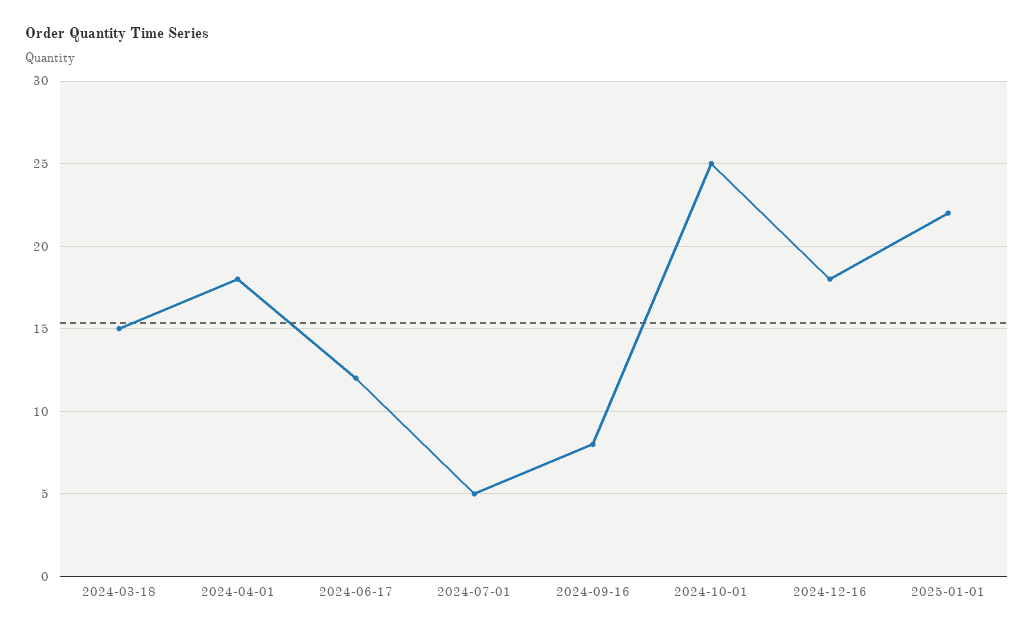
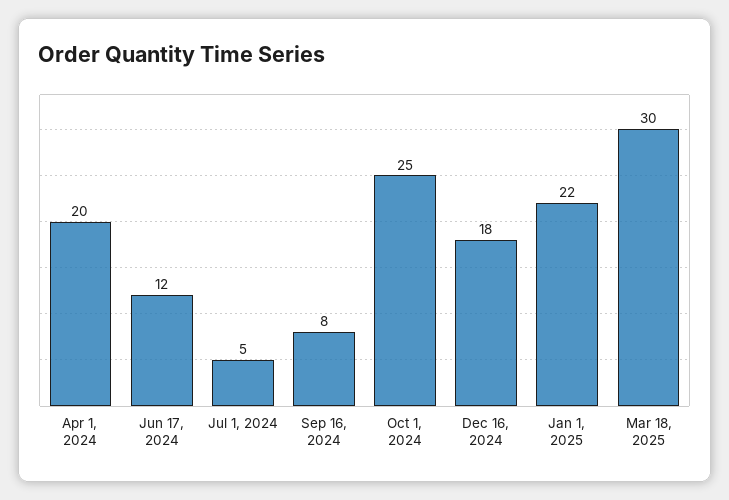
2024-03-18: 15 -> none
2024-04-01: 18 -> 20
Mar 18, 2025: none -> 30

